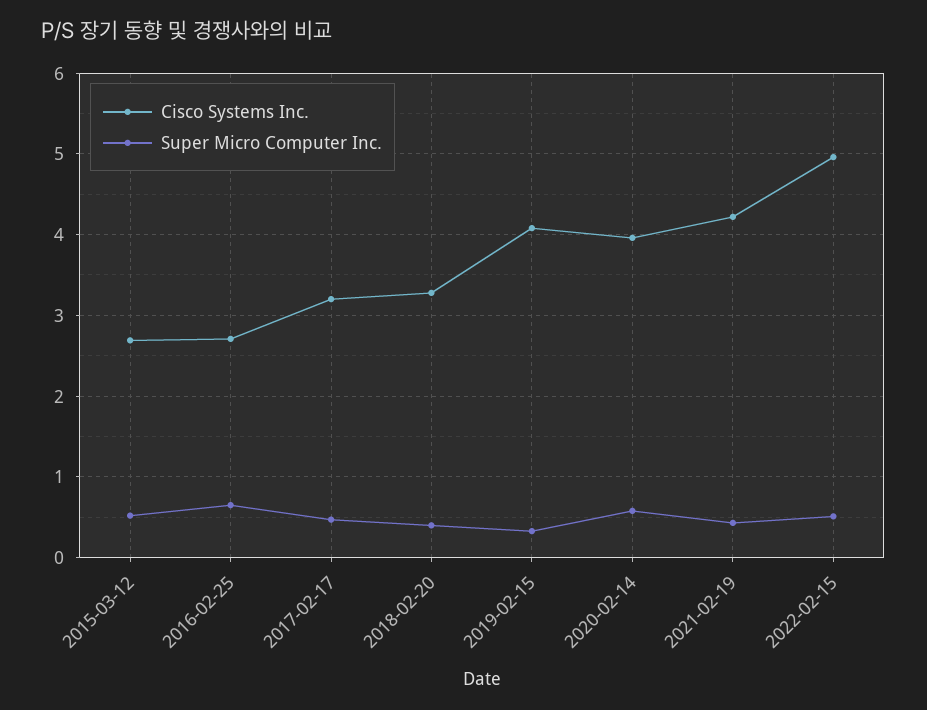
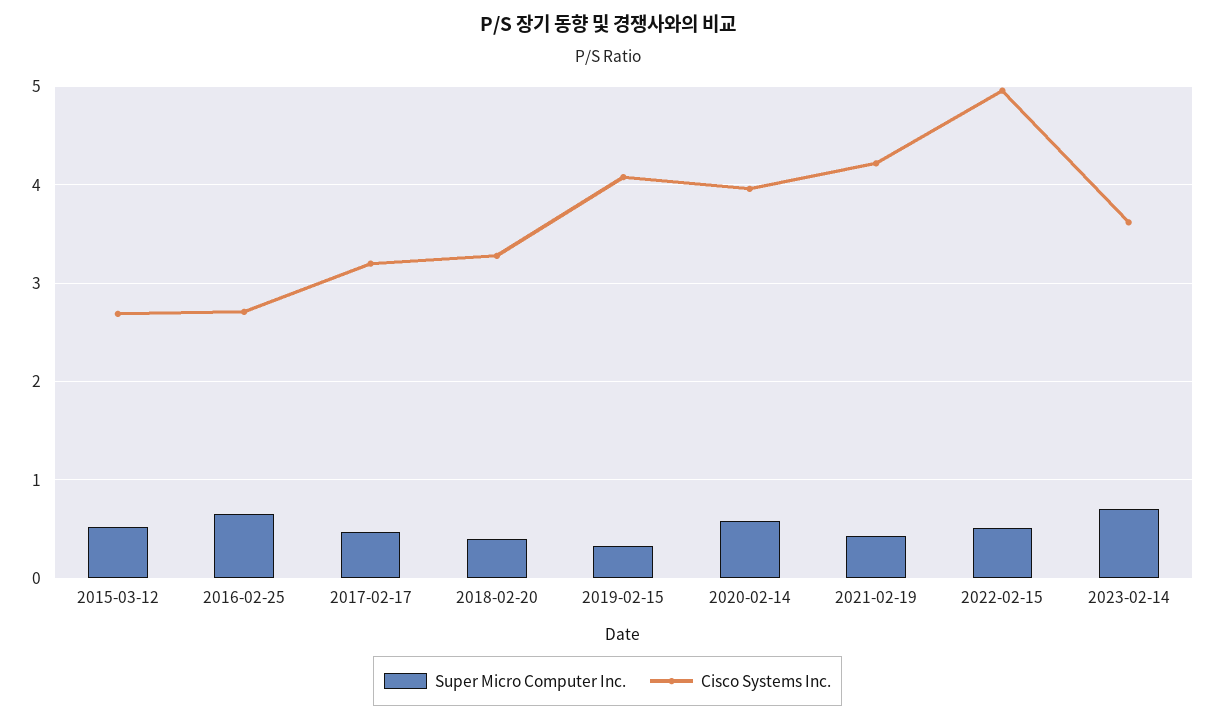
Super Micro Computer Inc., 2023-02-14: none -> 0.7
Cisco Systems Inc., 2023-02-14: none -> 3.6

